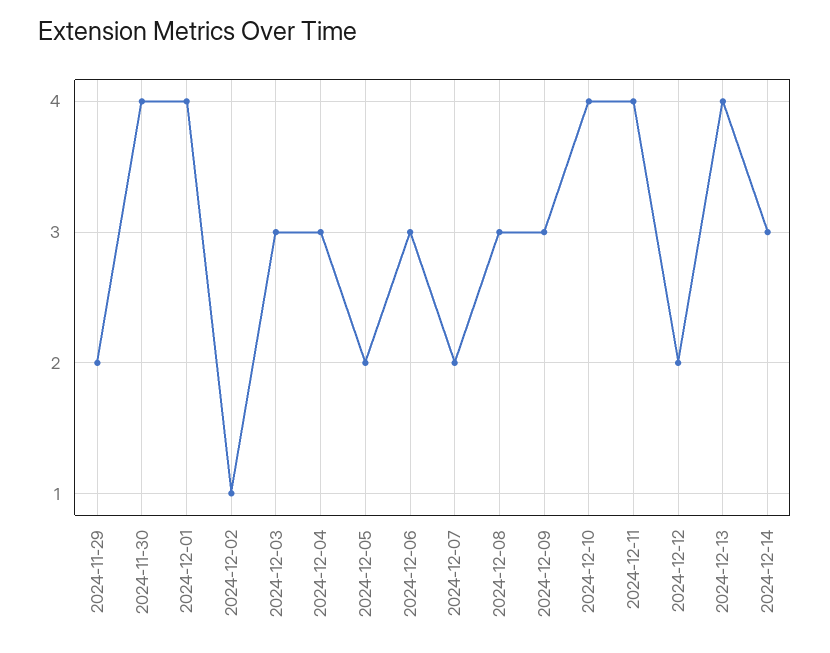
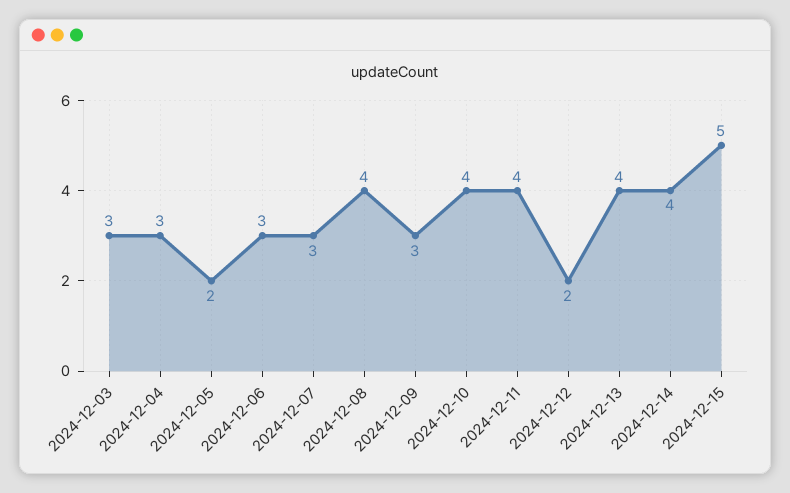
2024-11-29: 2 -> none
2024-11-30: 4 -> none
2024-12-01: 4 -> none
2024-12-02: 1 -> none
2024-12-07: 2 -> 3
2024-12-08: 3 -> 4
2024-12-14: 3 -> 4
2024-12-15: none -> 5

